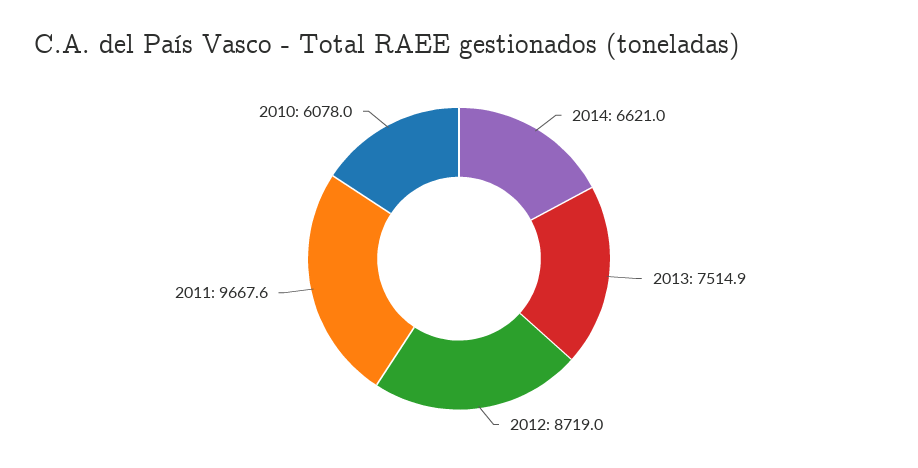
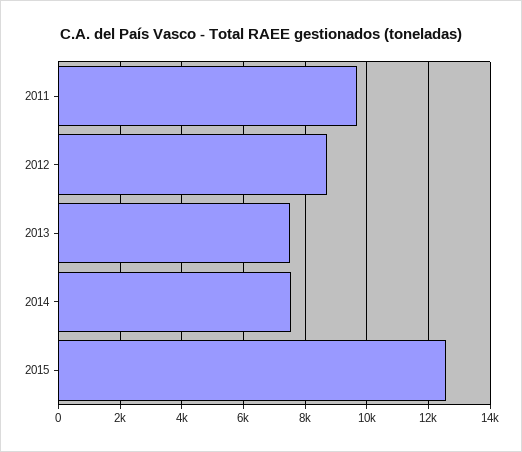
2014: 6621 -> 7600
2010: 6078 -> none
2015: none -> 12600

